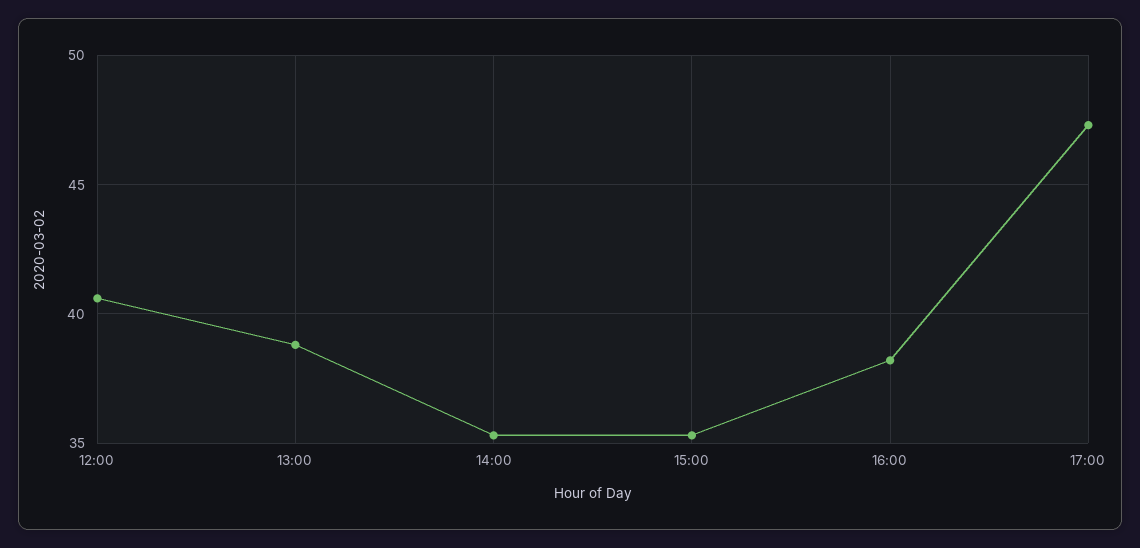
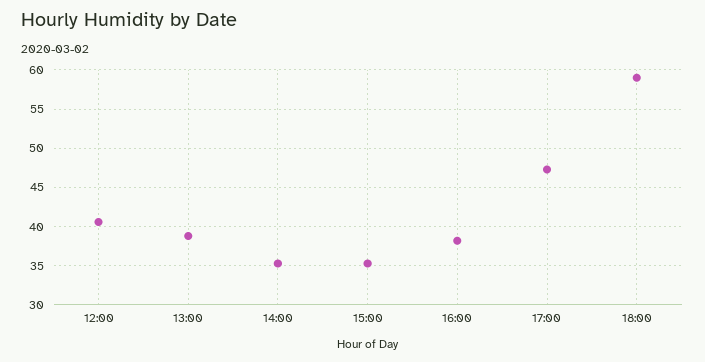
18:00: none -> 59

